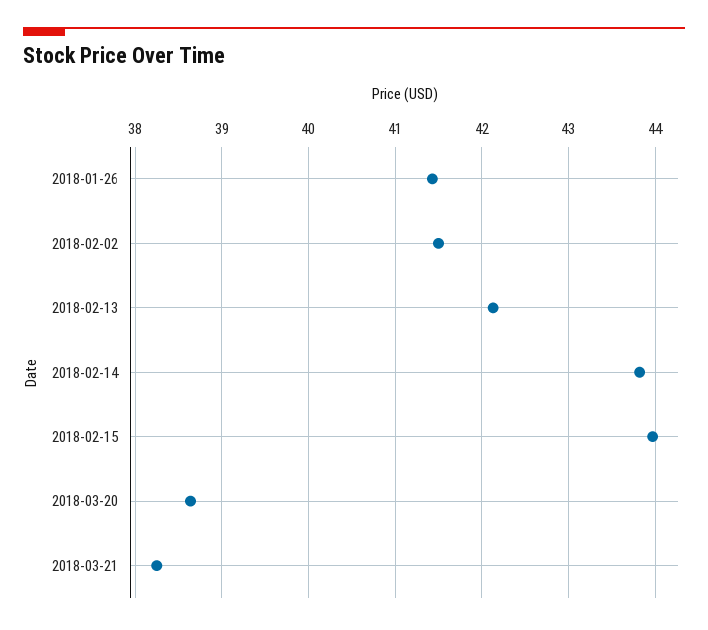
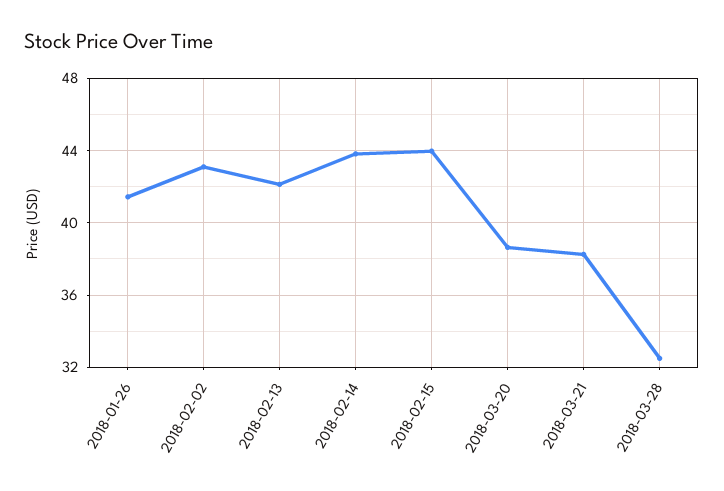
2018-02-02: 41.5 -> 43
2018-03-28: none -> 32.5

